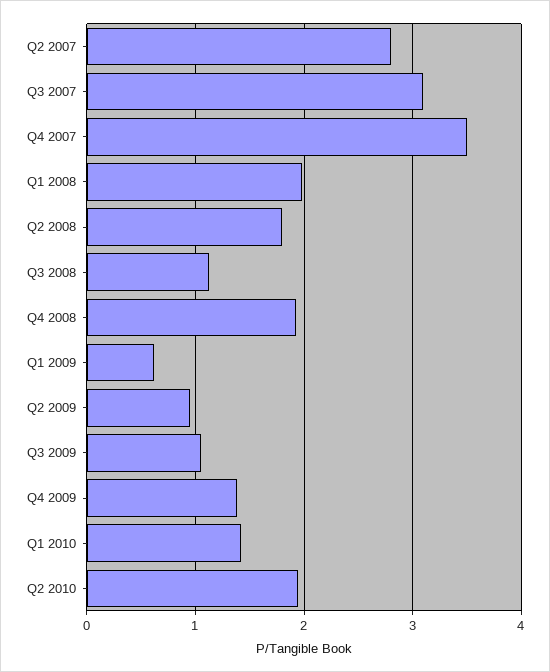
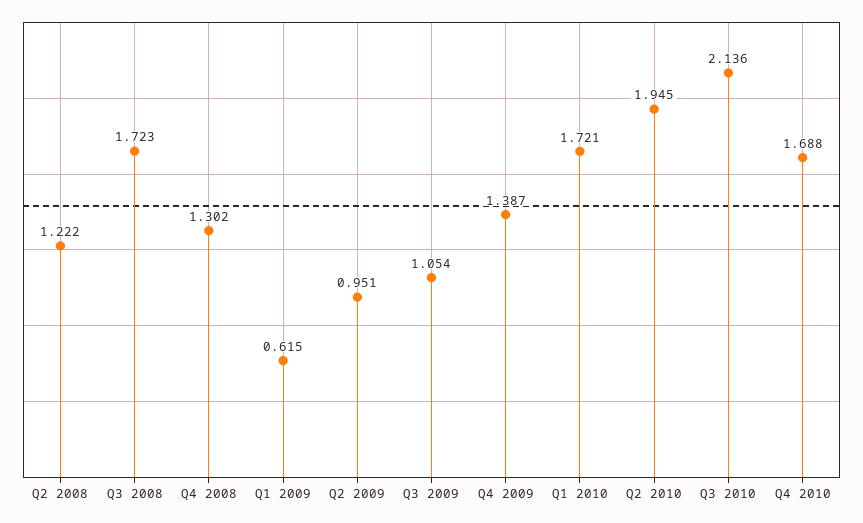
Q2 2007: 2.8 -> none
Q3 2007: 3.1 -> none
Q4 2007: 3.5 -> none
Q1 2008: 2 -> none
Q2 2008: 1.8 -> 1.222
Q3 2008: 1.1 -> 1.723
Q4 2008: 1.9 -> 1.302
Q1 2010: 1.4 -> 1.721
Q3 2010: none -> 2.136
Q4 2010: none -> 1.688

